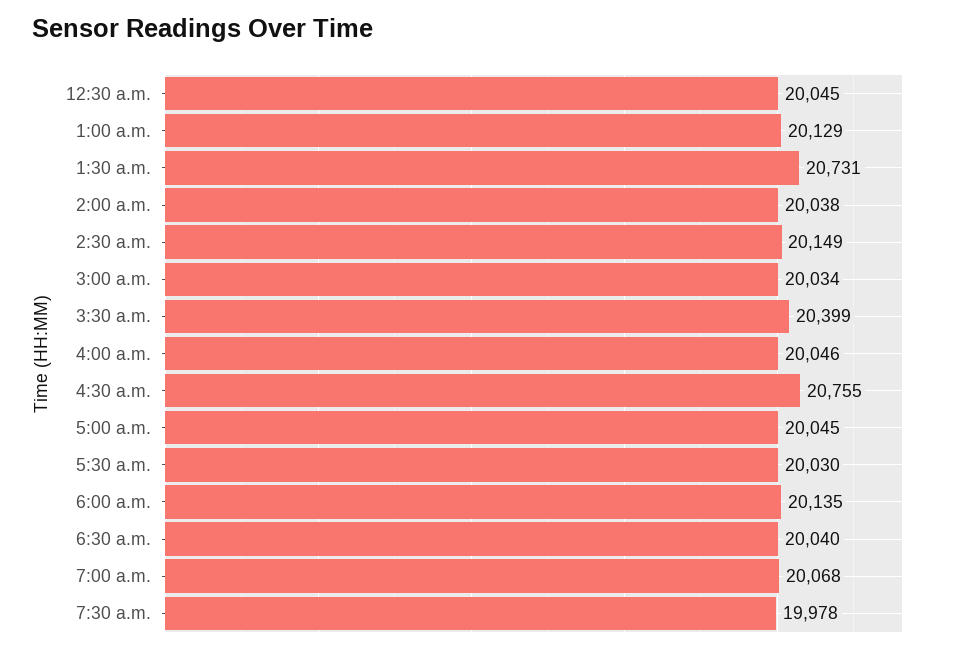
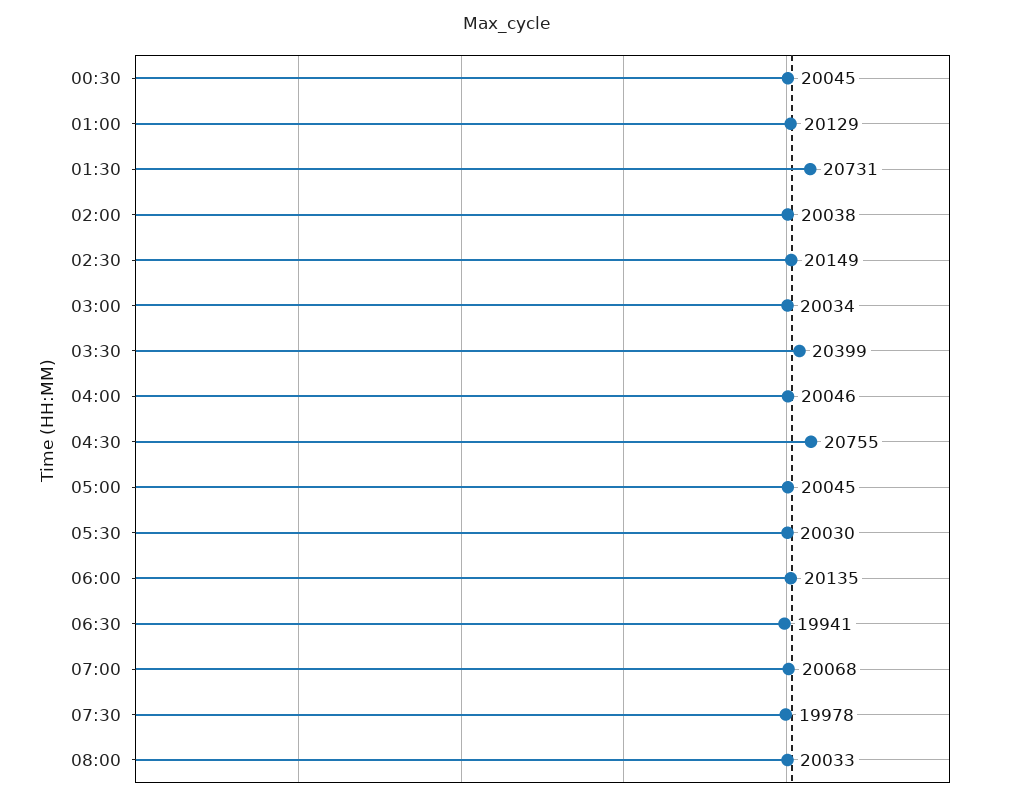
6:30 a.m.: 20040 -> 19941
08:00: none -> 20033

